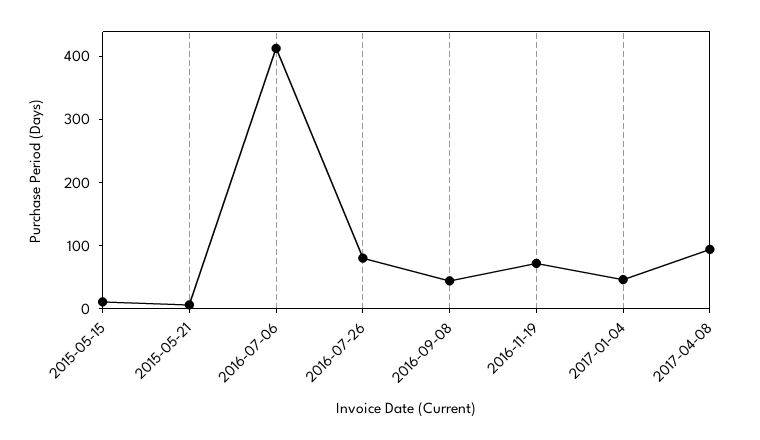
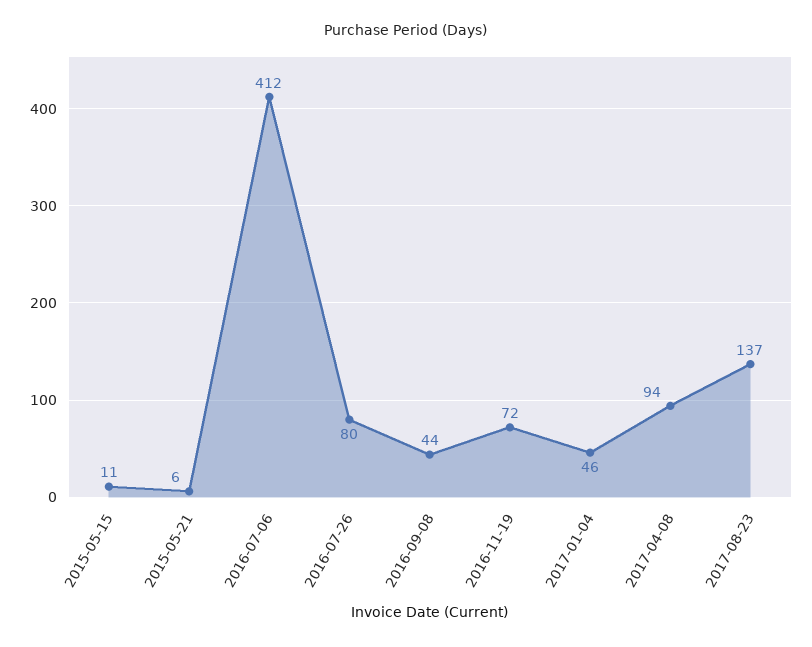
2017-08-23: none -> 137

